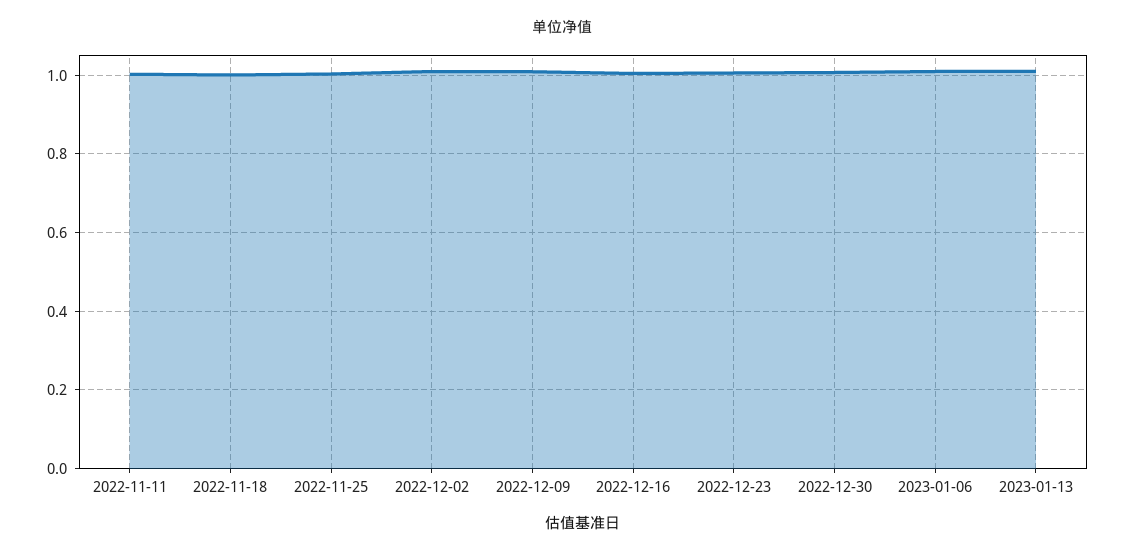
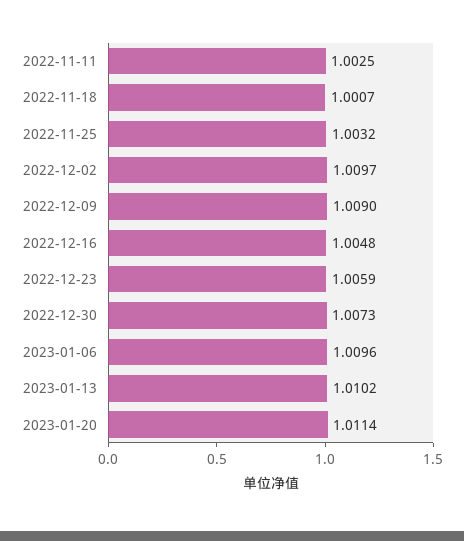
2023-01-20: none -> 1.0114

